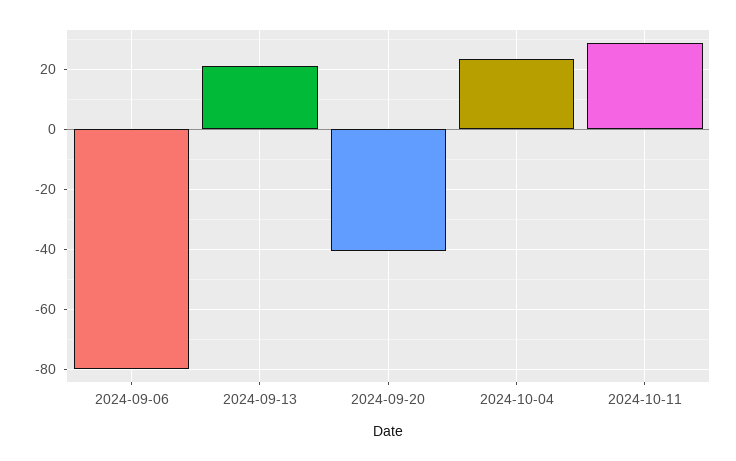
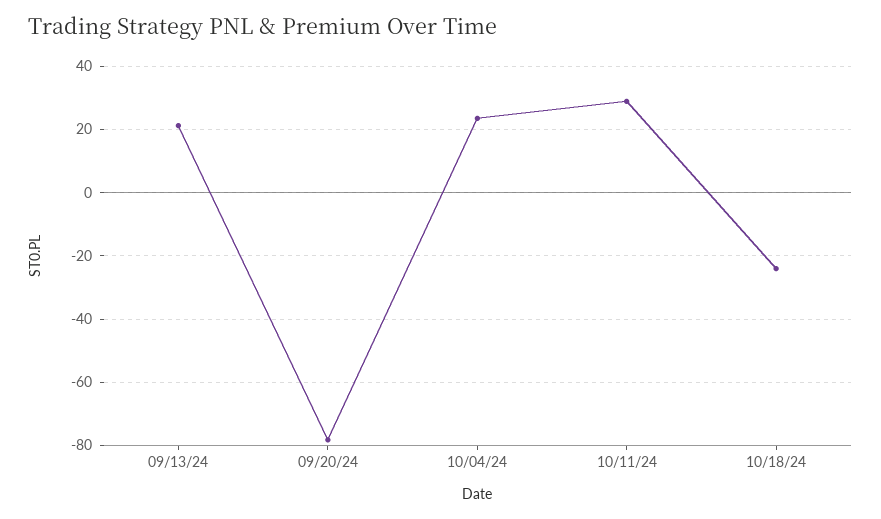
2024-09-06: -80 -> none
2024-09-20: -40 -> -78
10/18/24: none -> -24

